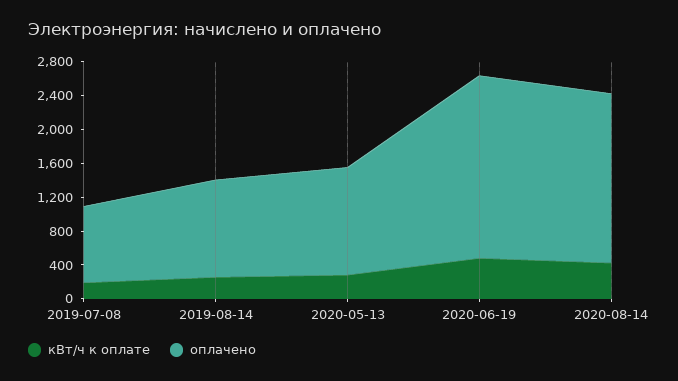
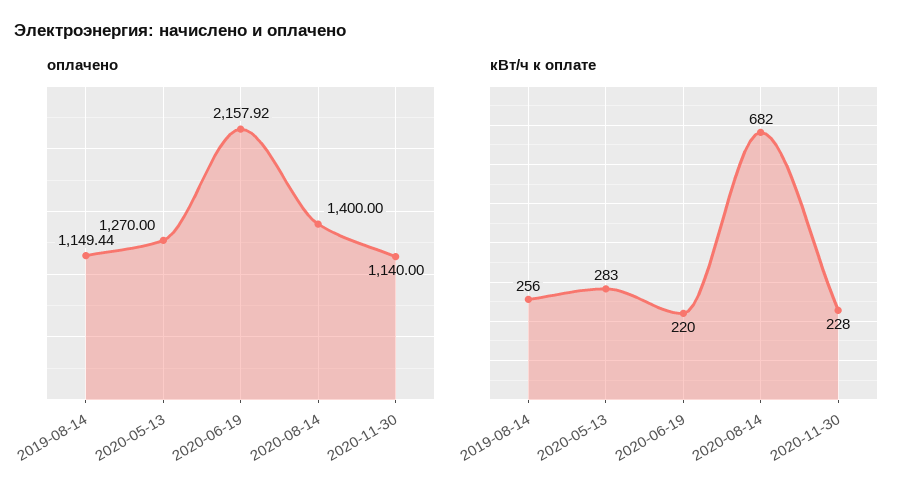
кВт/ч к оплате, 2019-07-08: 200 -> none
оплачено, 2019-07-08: 900 -> none
кВт/ч к оплате, 2020-06-19: 500 -> 220
кВт/ч к оплате, 2020-08-14: 400 -> 682
оплачено, 2020-08-14: 2000 -> 1400
оплачено, 2020-11-30: none -> 1140
кВт/ч к оплате, 2020-11-30: none -> 228

